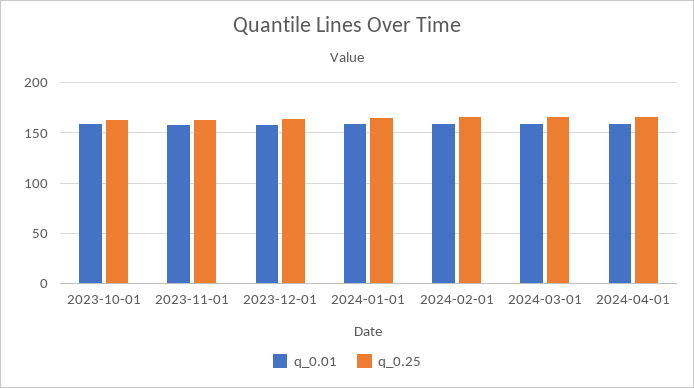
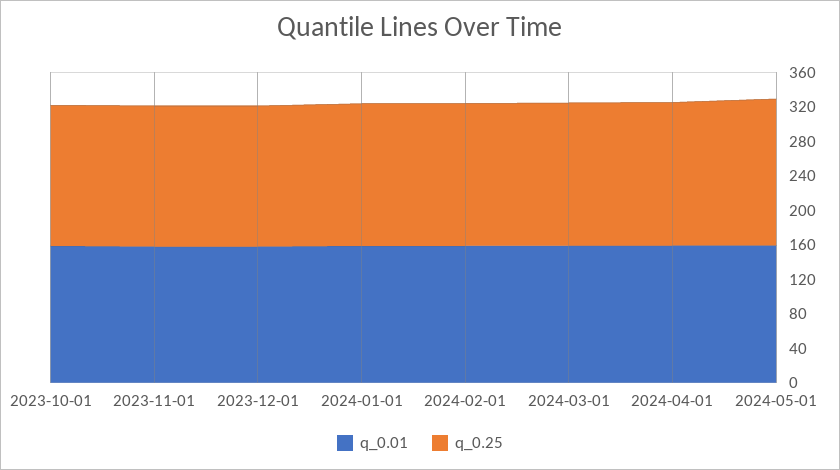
q_0.01, 2024-05-01: none -> 160
q_0.25, 2024-05-01: none -> 170

